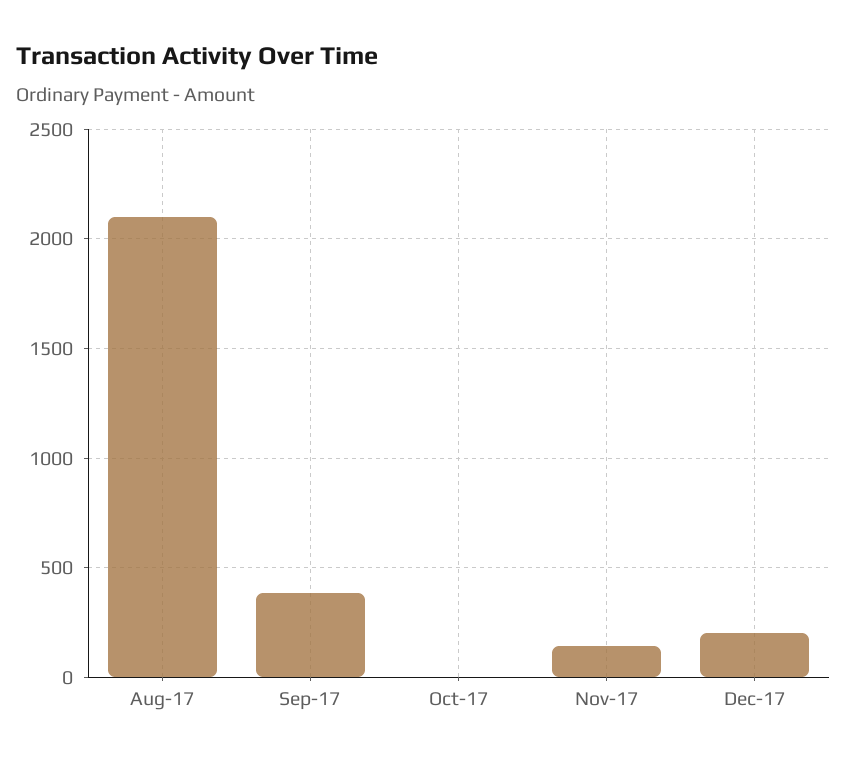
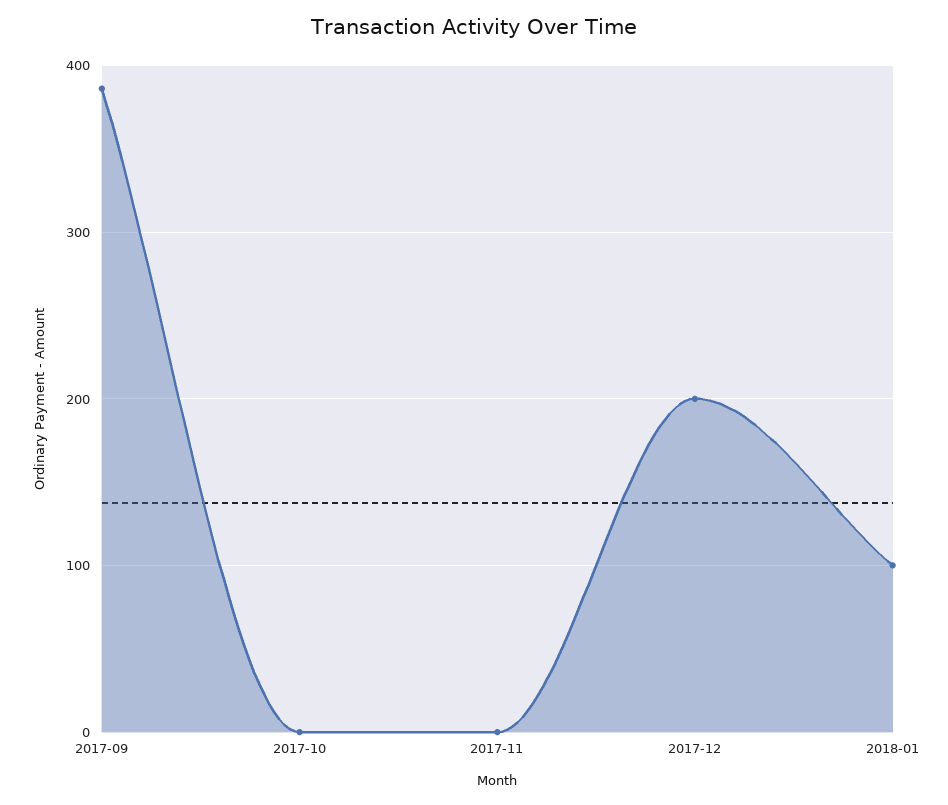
Aug-17: 2100 -> none
Nov-17: 150 -> 0
2018-01: none -> 100

